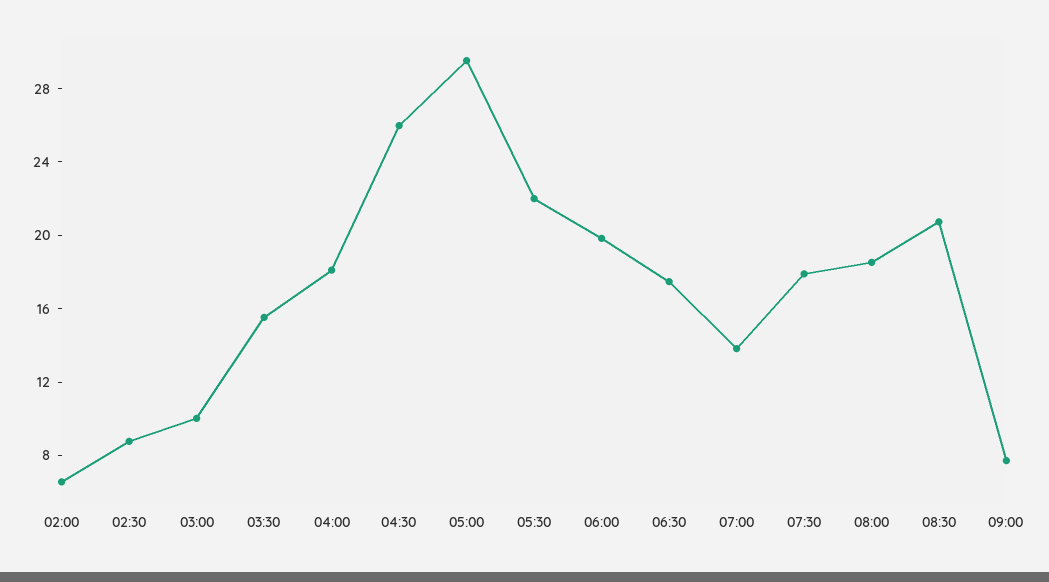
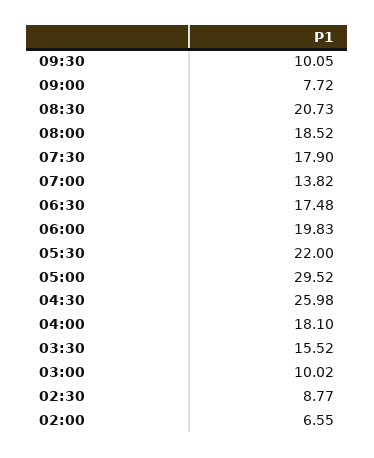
09:30: none -> 10.05

